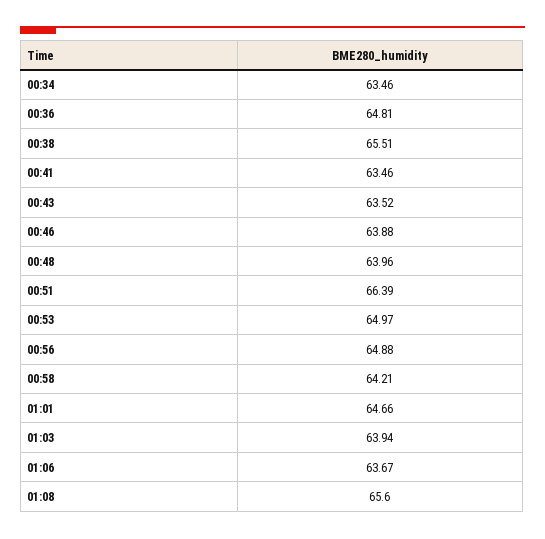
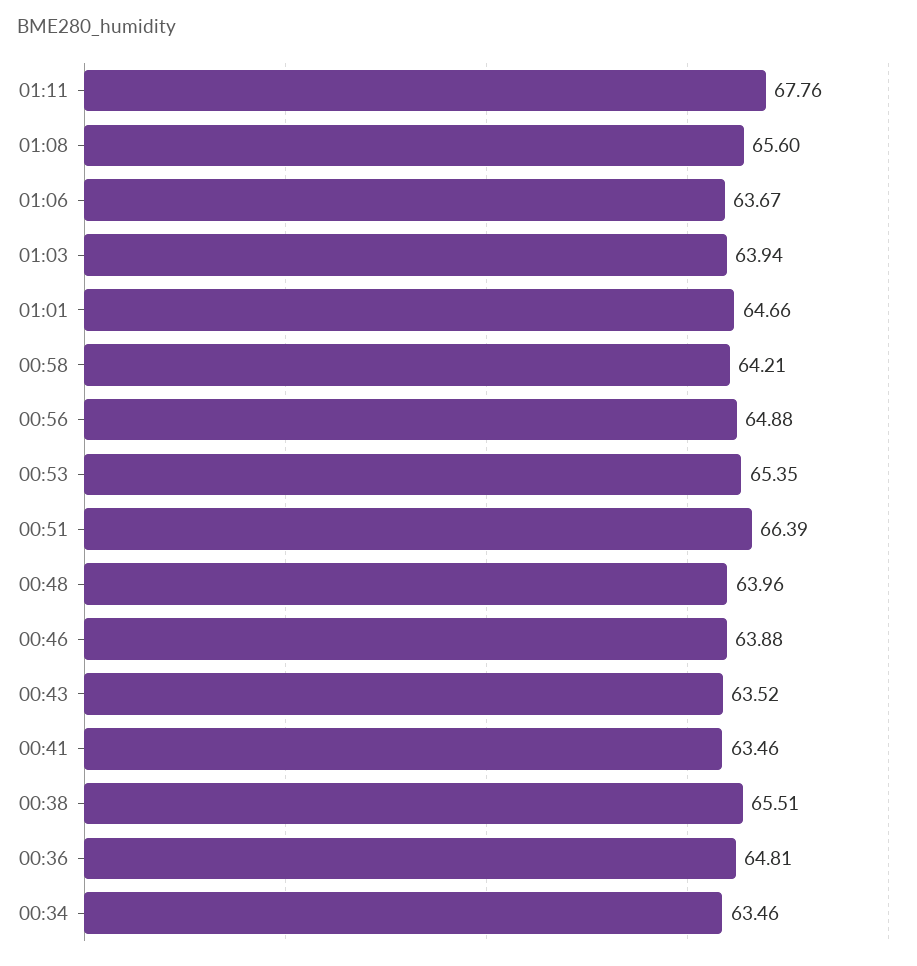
00:53: 64.97 -> 65.35
01:11: none -> 67.76

